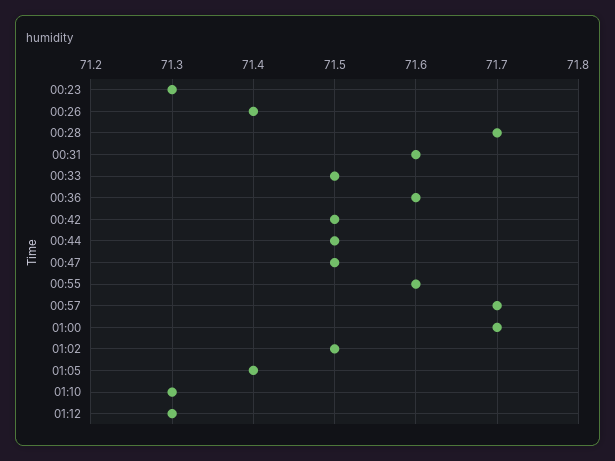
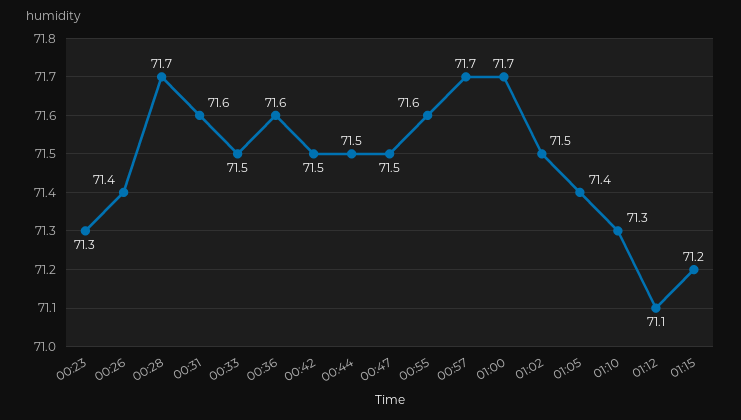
01:12: 71.3 -> 71.1
01:15: none -> 71.2

